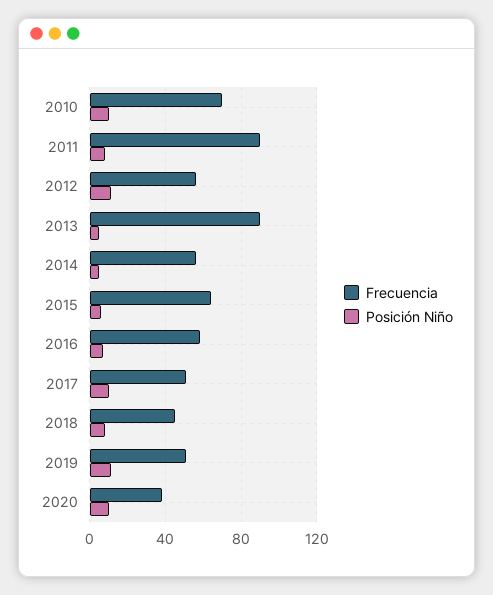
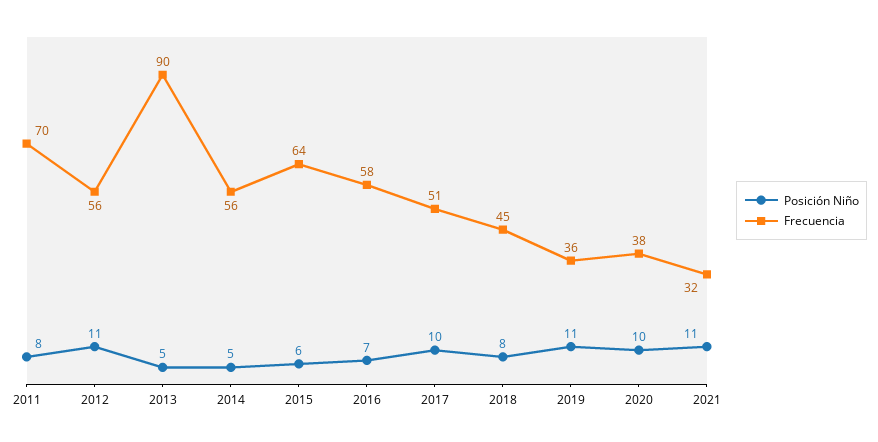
Frecuencia, 2010: 70 -> none
Posición Niño, 2010: 10 -> none
Frecuencia, 2011: 90 -> 70
Frecuencia, 2019: 50 -> 36
Posición Niño, 2021: none -> 11
Frecuencia, 2021: none -> 32

